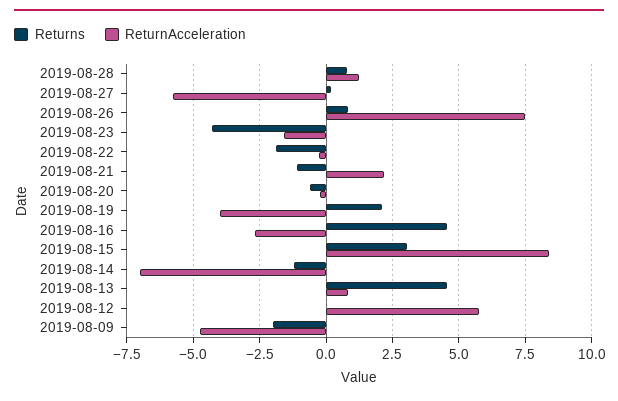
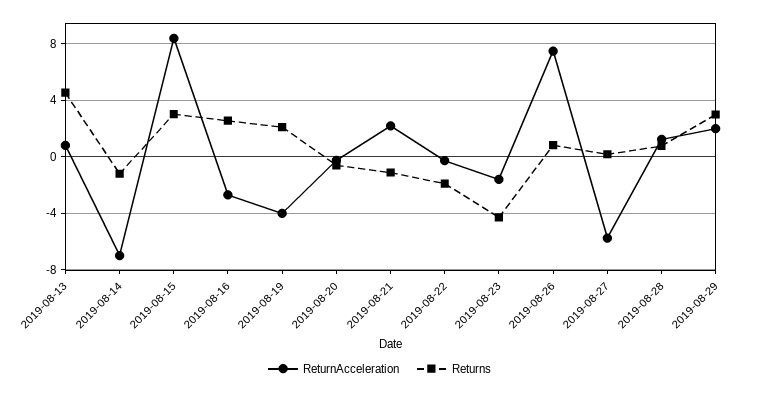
Returns, 2019-08-16: 4.5 -> 2.5
Returns, 2019-08-12: 0 -> none
ReturnAcceleration, 2019-08-12: 5.75 -> none
Returns, 2019-08-09: -2 -> none
ReturnAcceleration, 2019-08-09: -4.75 -> none
ReturnAcceleration, 2019-08-29: none -> 2
Returns, 2019-08-29: none -> 3

